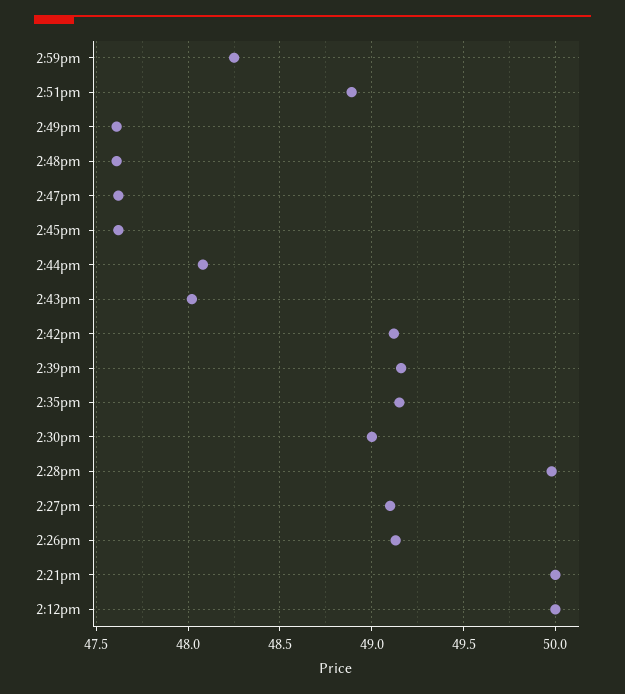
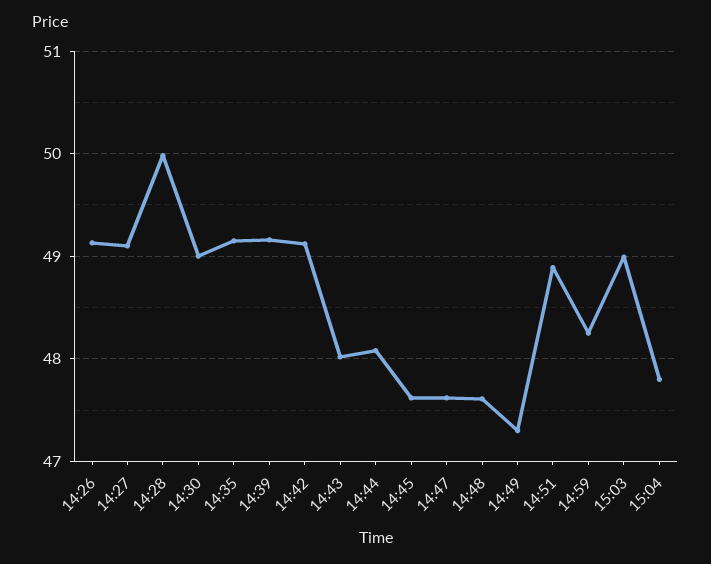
2:49pm: 47.6 -> 47.3
2:21pm: 50 -> none
2:12pm: 50 -> none
15:03: none -> 49
15:04: none -> 47.8

